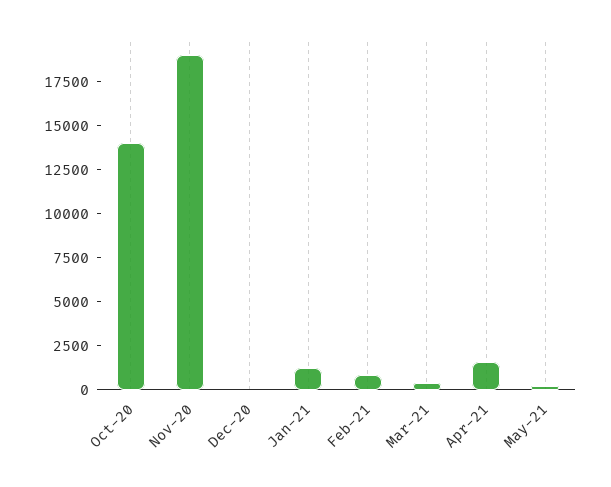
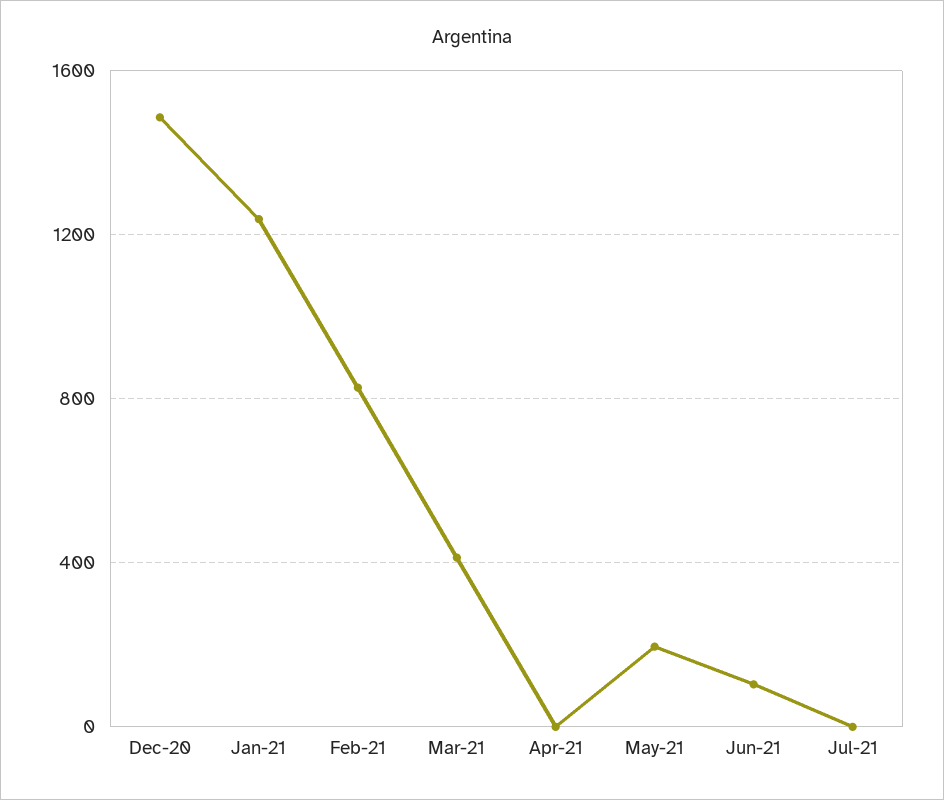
Oct-20: 14000 -> none
Nov-20: 19000 -> none
Dec-20: 0 -> 1500
Apr-21: 1500 -> 0
Jun-21: none -> 100
Jul-21: none -> 0

